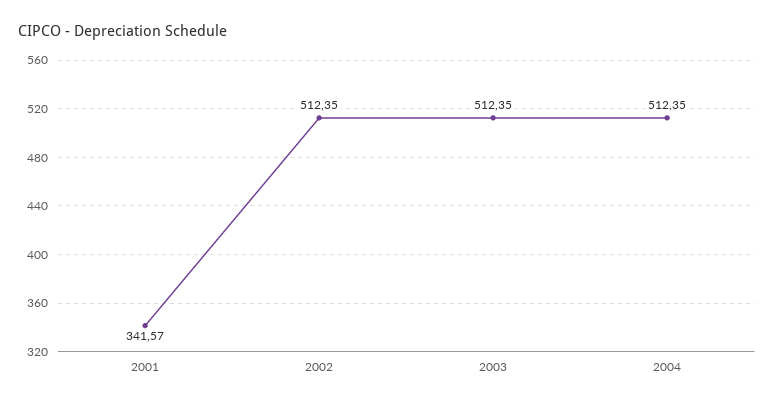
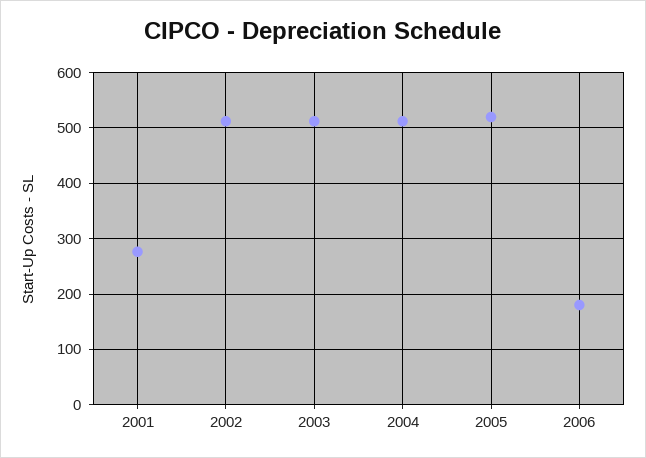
2001: 341.57 -> 280
2005: none -> 520
2006: none -> 180

